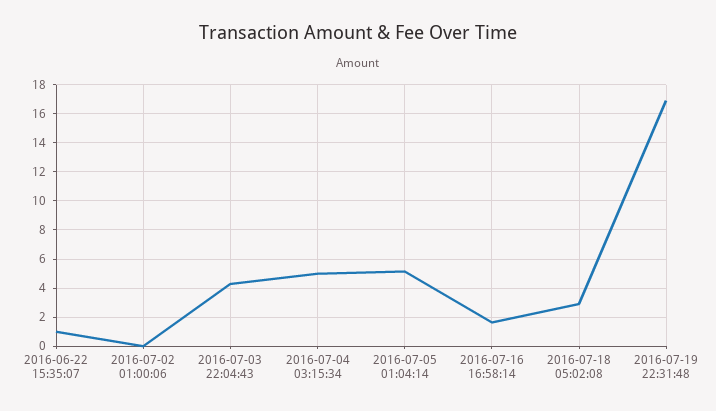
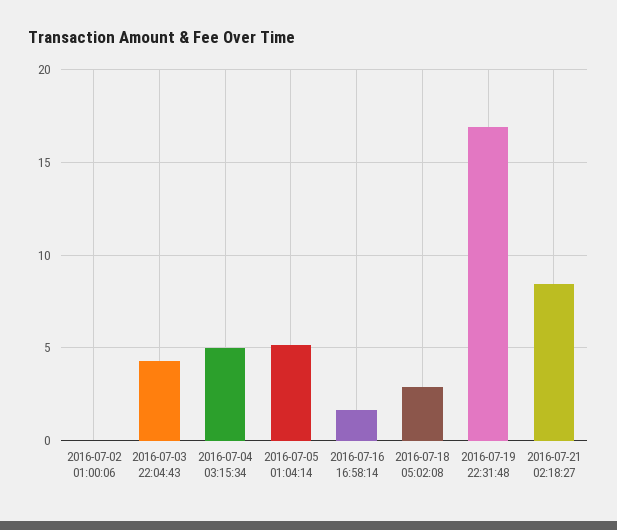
2016-06-22 15:35:07: 1 -> none
2016-07-21 02:18:27: none -> 8.5

